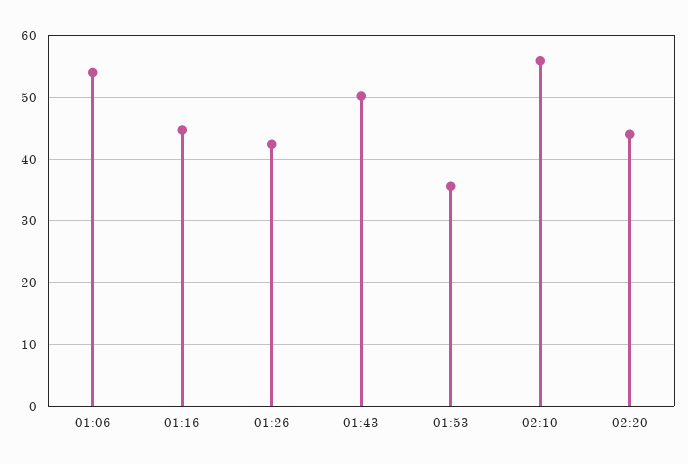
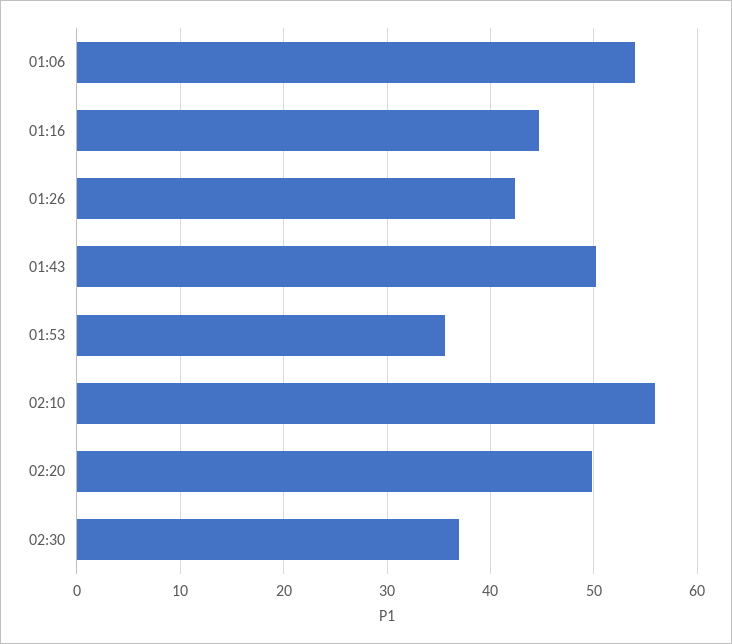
02:20: 44 -> 50
02:30: none -> 37

